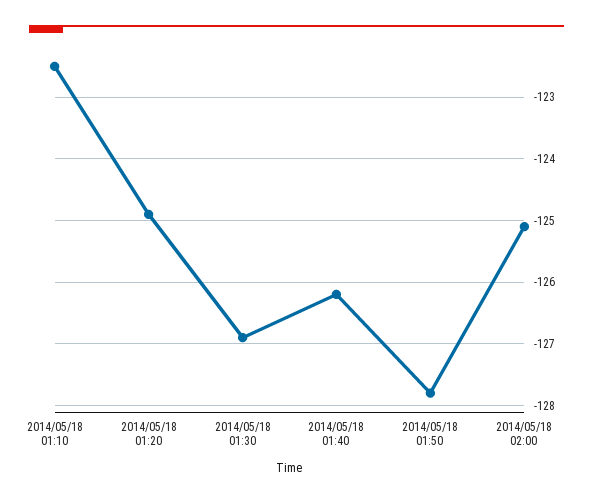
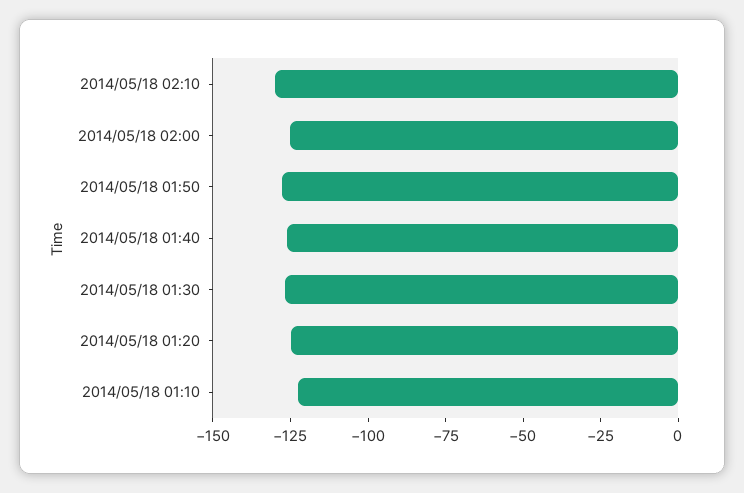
2014/05/18 02:10: none -> -130

